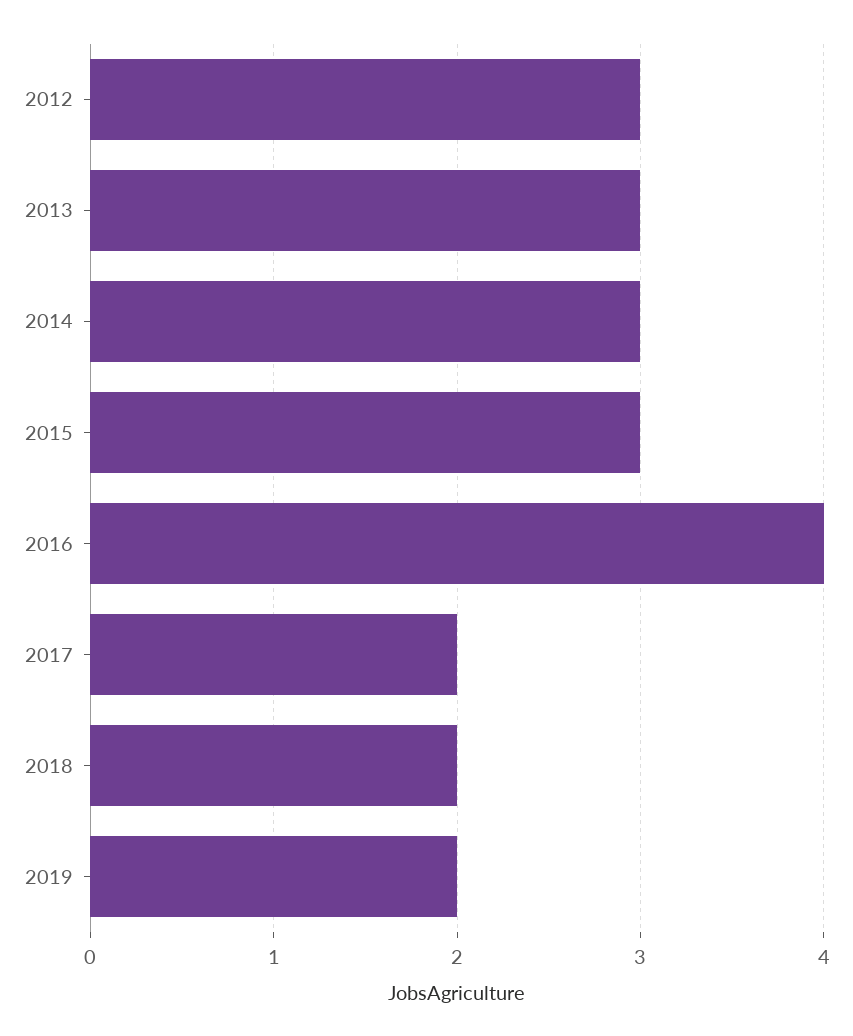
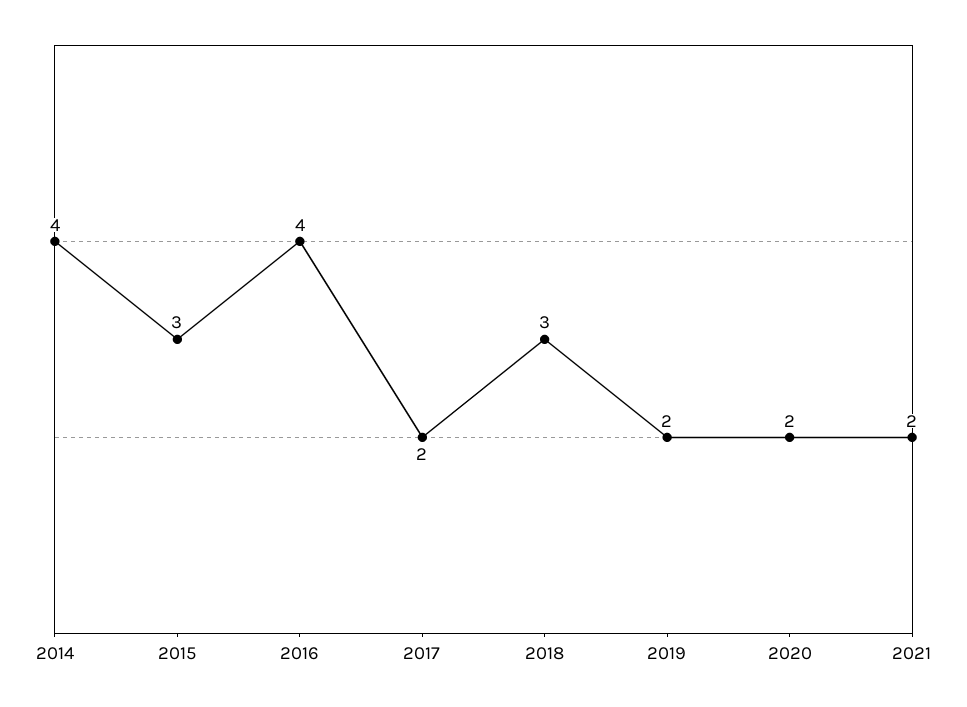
2012: 3 -> none
2013: 3 -> none
2014: 3 -> 4
2018: 2 -> 3
2020: none -> 2
2021: none -> 2

